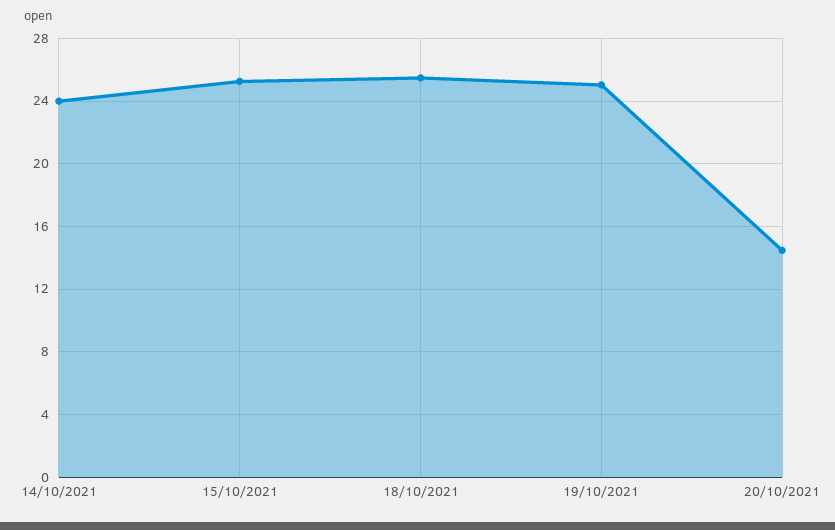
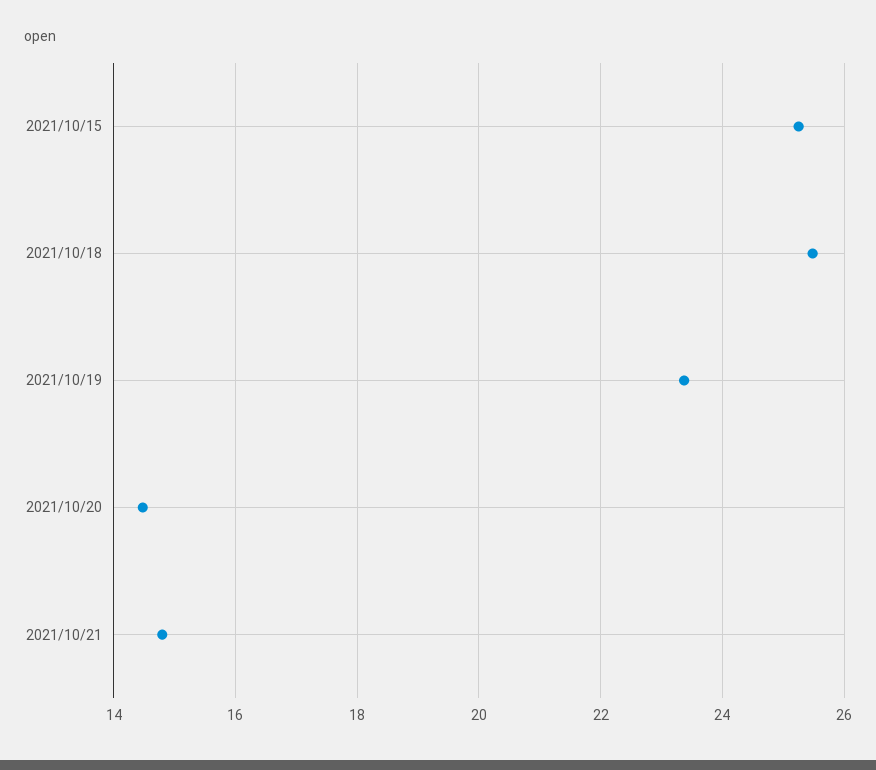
14/10/2021: 24 -> none
19/10/2021: 25 -> 23.4
2021/10/21: none -> 14.8

